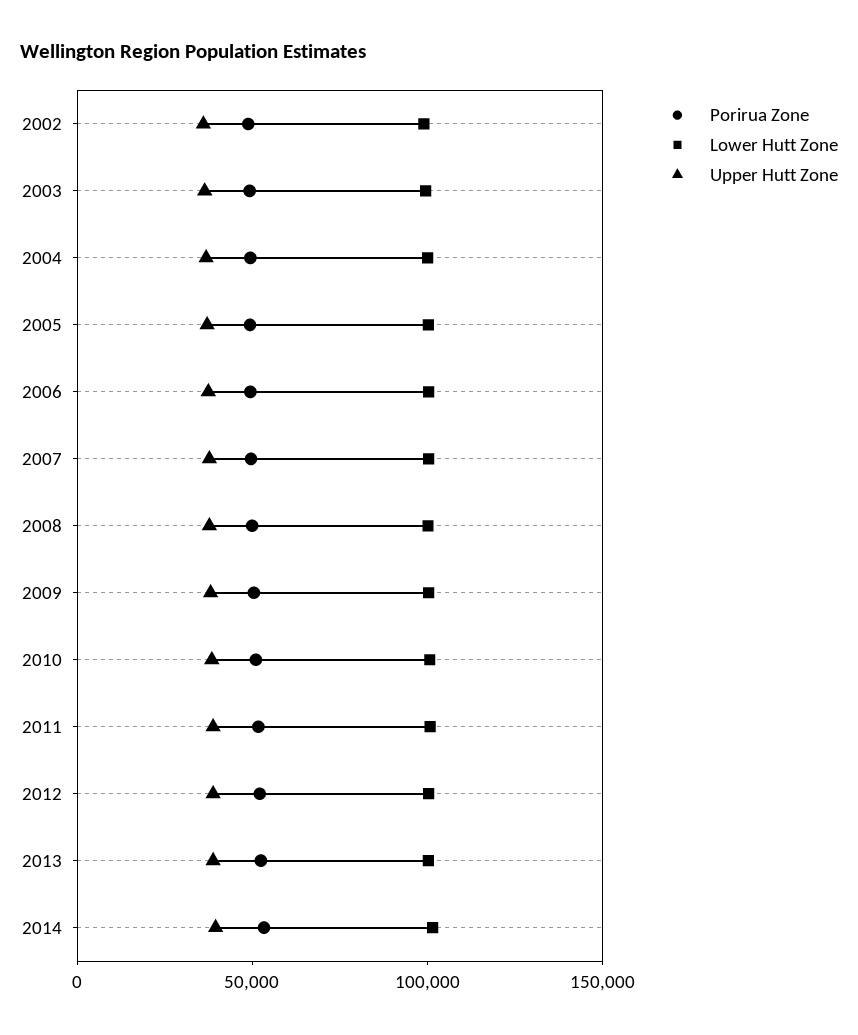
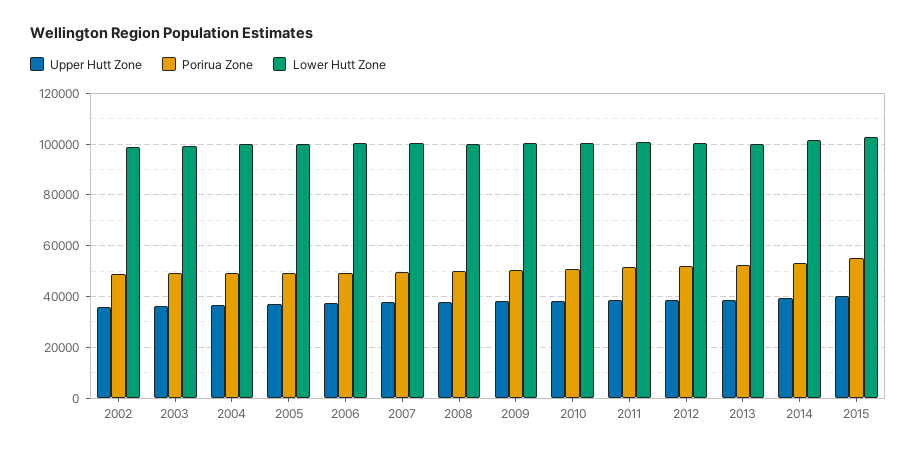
Upper Hutt Zone, 2015: none -> 40000
Porirua Zone, 2015: none -> 55000
Lower Hutt Zone, 2015: none -> 102500

